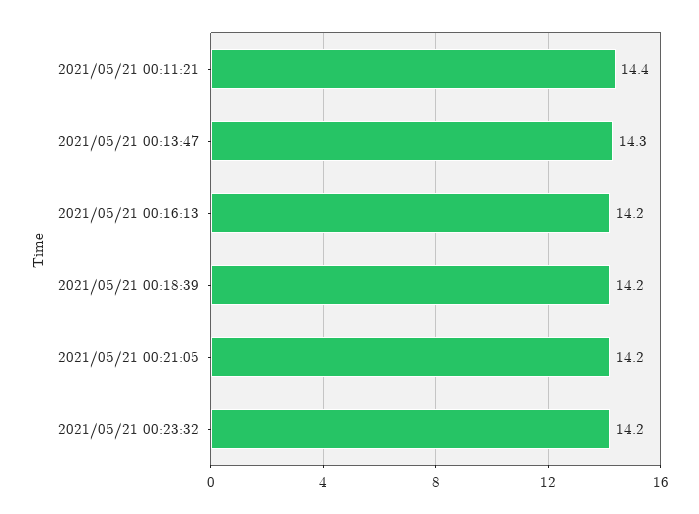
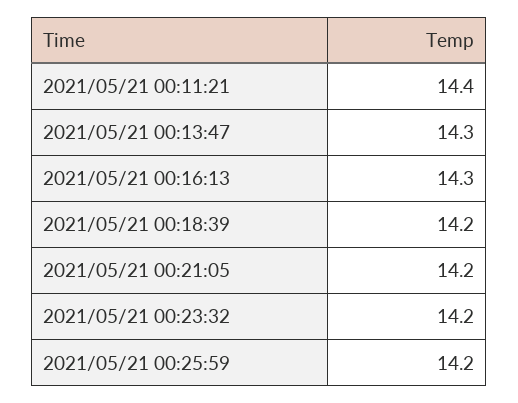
2021/05/21 00:16:13: 14.2 -> 14.3
2021/05/21 00:25:59: none -> 14.2

